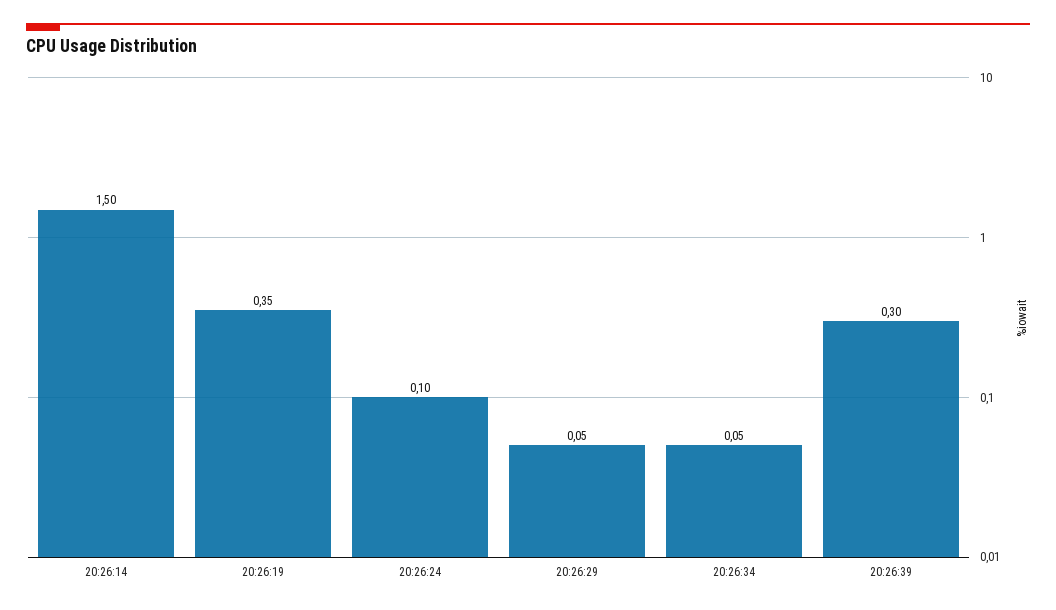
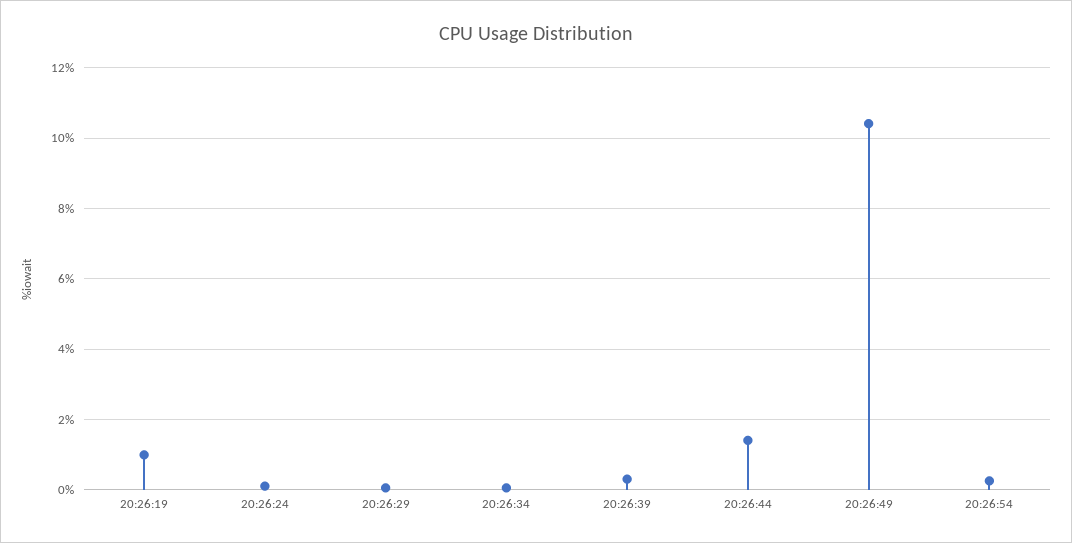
20:26:14: 1.5 -> none
20:26:19: 0.35 -> 1
20:26:44: none -> 1.4
20:26:49: none -> 10.4
20:26:54: none -> 0.2

